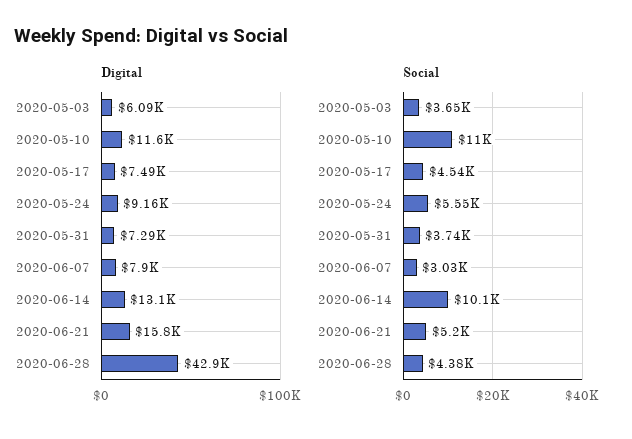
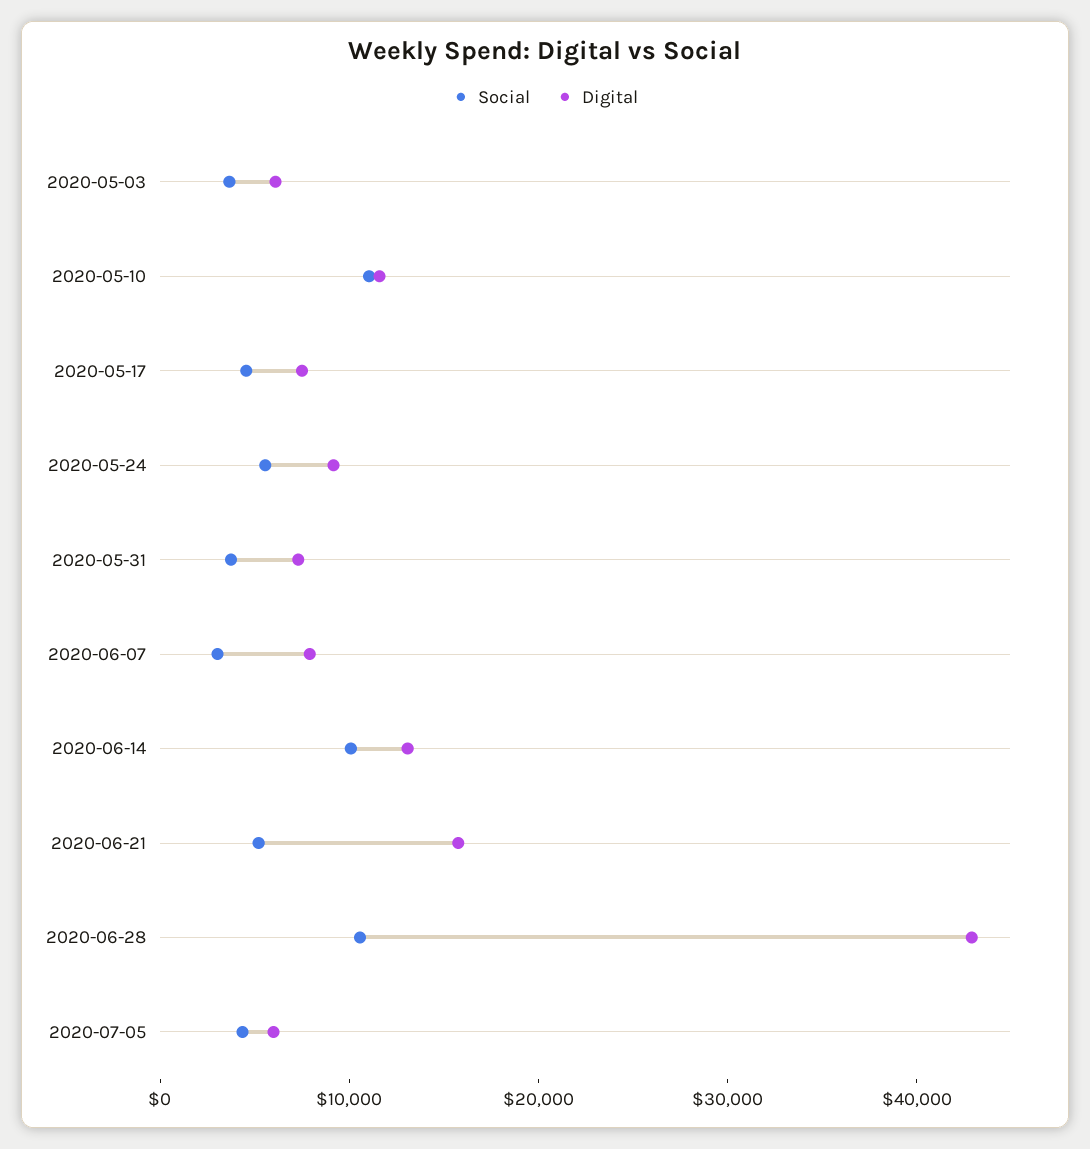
Social, 2020-06-28: 4380 -> 10000
Social, 2020-07-05: none -> 4000
Digital, 2020-07-05: none -> 6000

